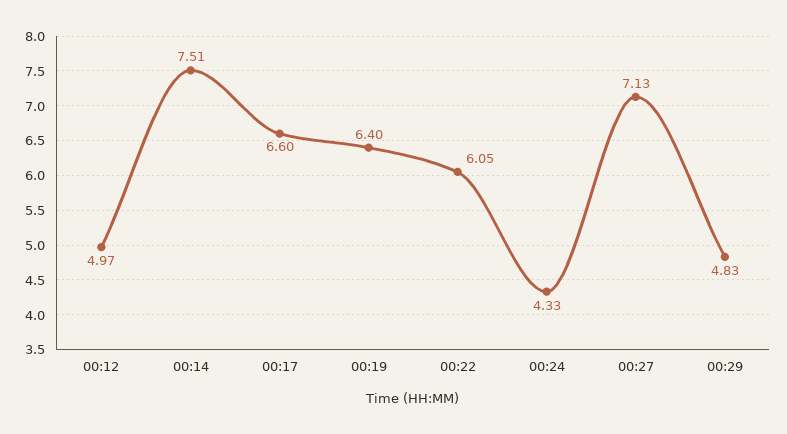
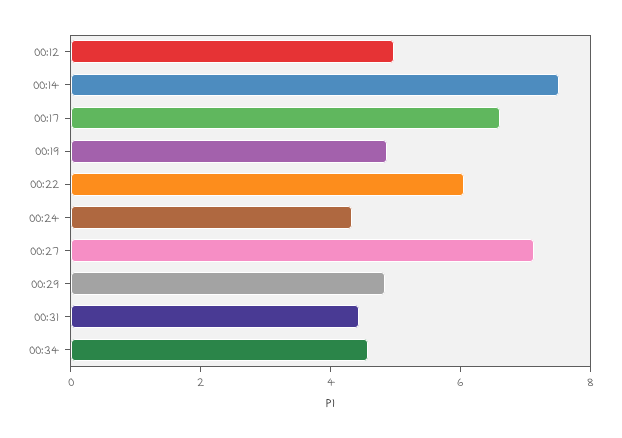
00:19: 6.4 -> 5
00:31: none -> 4.5
00:34: none -> 4.5

